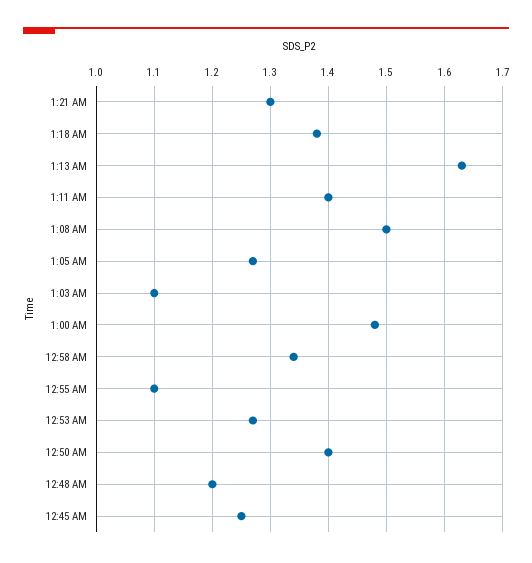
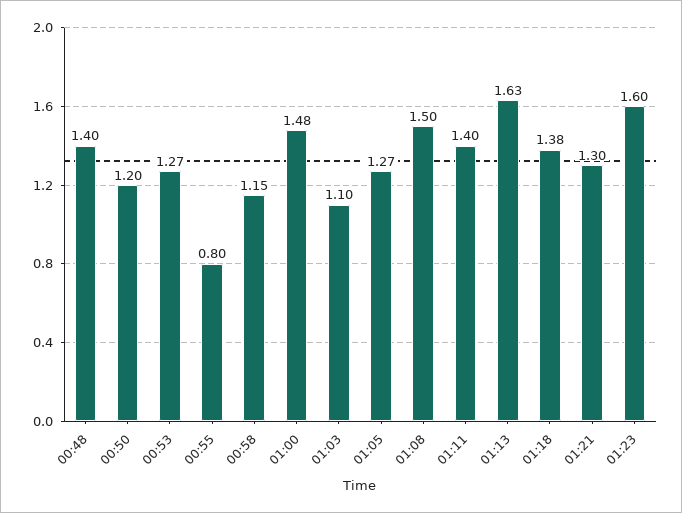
12:58 AM: 1.35 -> 1.15
12:55 AM: 1.1 -> 0.8
12:50 AM: 1.4 -> 1.2
12:48 AM: 1.2 -> 1.4
12:45 AM: 1.25 -> none
01:23: none -> 1.6

